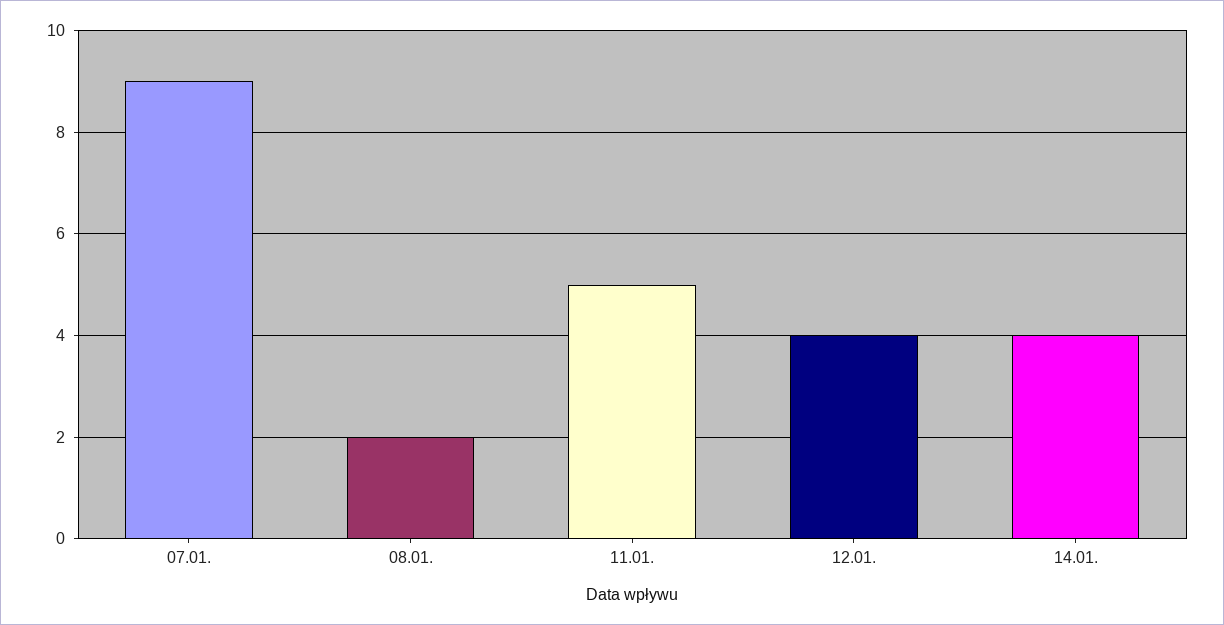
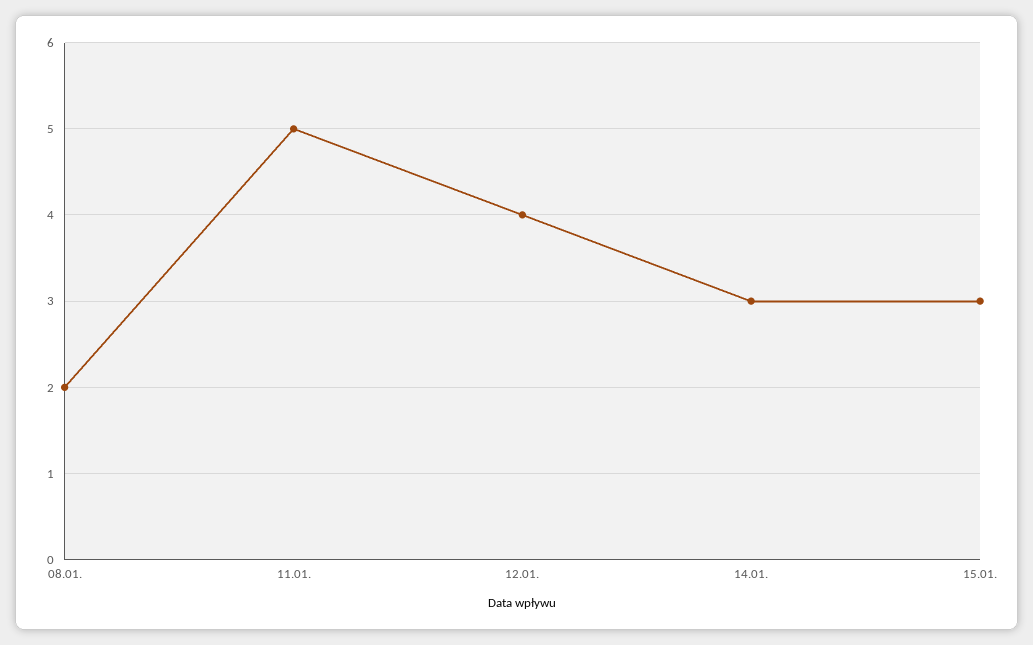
07.01.: 9 -> none
14.01.: 4 -> 3
15.01.: none -> 3

